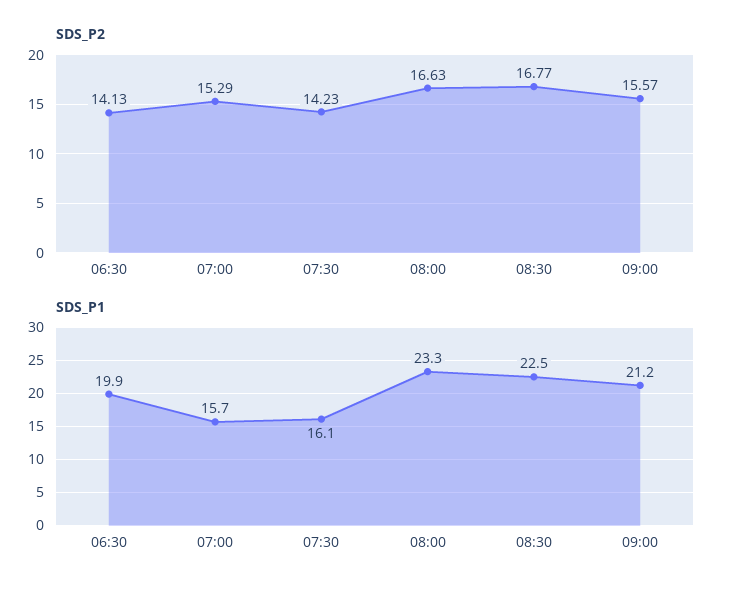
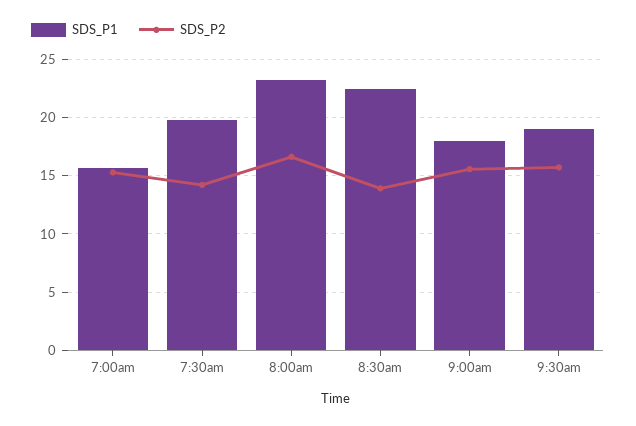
SDS_P2, 06:30: 14.13 -> none
SDS_P2, 08:30: 16.77 -> 14
SDS_P1, 06:30: 19.9 -> none
SDS_P1, 07:30: 16.1 -> 20
SDS_P1, 09:00: 21.2 -> 18
SDS_P1, 9:30am: none -> 19
SDS_P2, 9:30am: none -> 16

